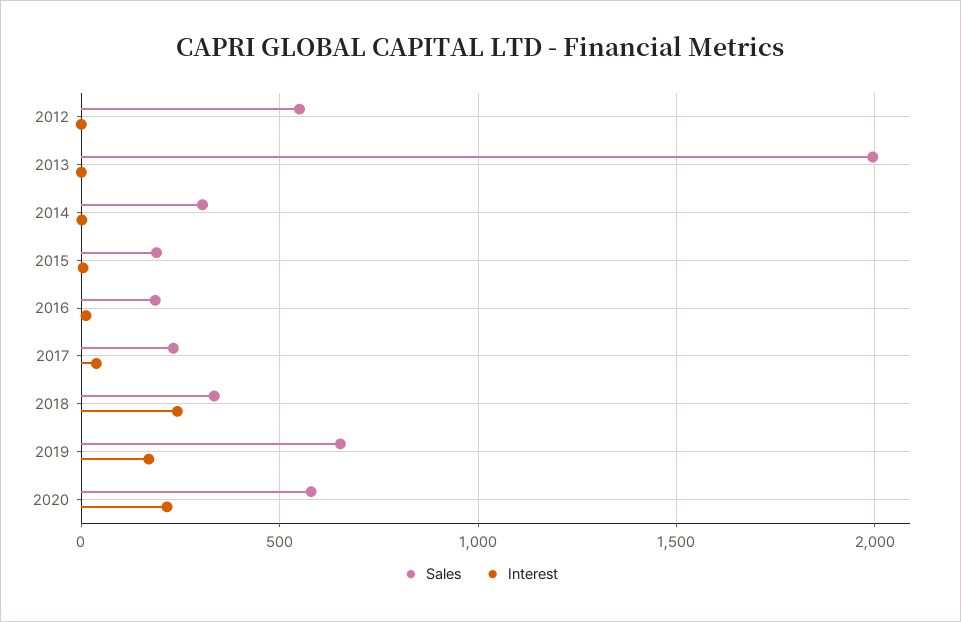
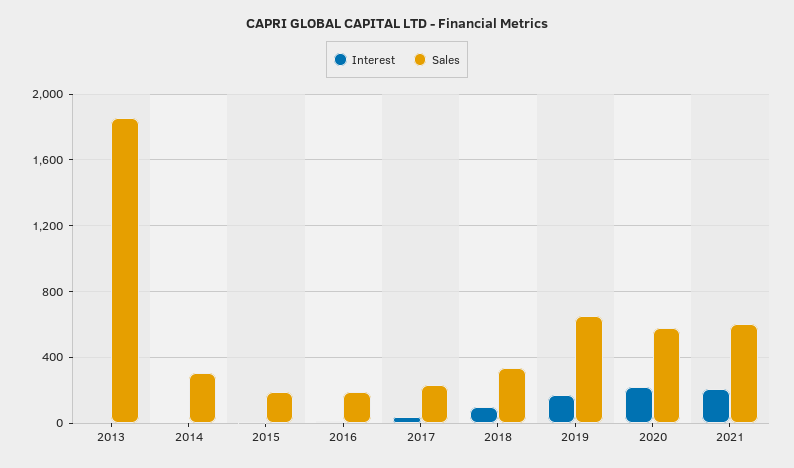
Sales, 2012: 550 -> none
Interest, 2012: 0 -> none
Sales, 2013: 2000 -> 1850
Interest, 2018: 250 -> 100
Interest, 2021: none -> 200
Sales, 2021: none -> 600

